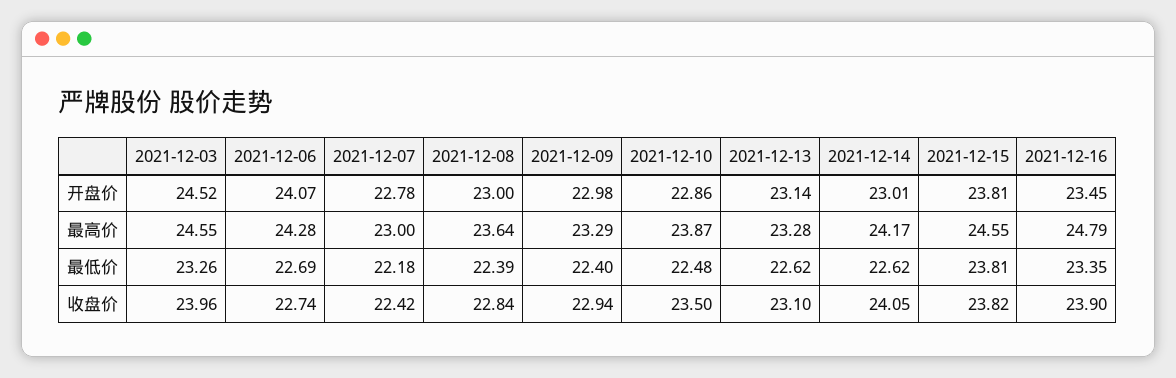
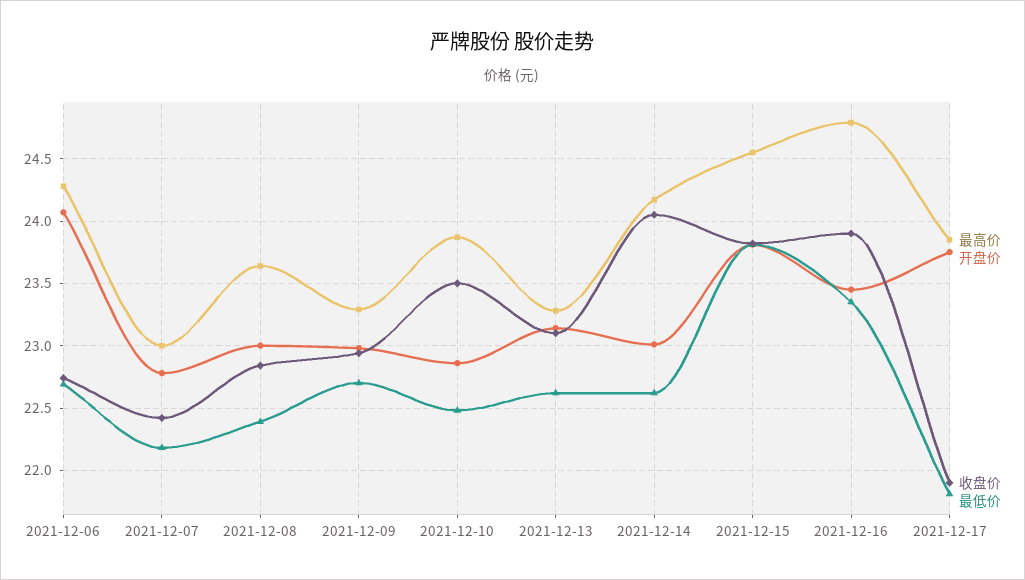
开盘价, 2021-12-03: 24.52 -> none
最高价, 2021-12-03: 24.55 -> none
最低价, 2021-12-03: 23.26 -> none
最低价, 2021-12-09: 22.4 -> 22.7
收盘价, 2021-12-03: 23.96 -> none
最高价, 2021-12-17: none -> 23.85
开盘价, 2021-12-17: none -> 23.75
收盘价, 2021-12-17: none -> 21.9
最低价, 2021-12-17: none -> 21.8

